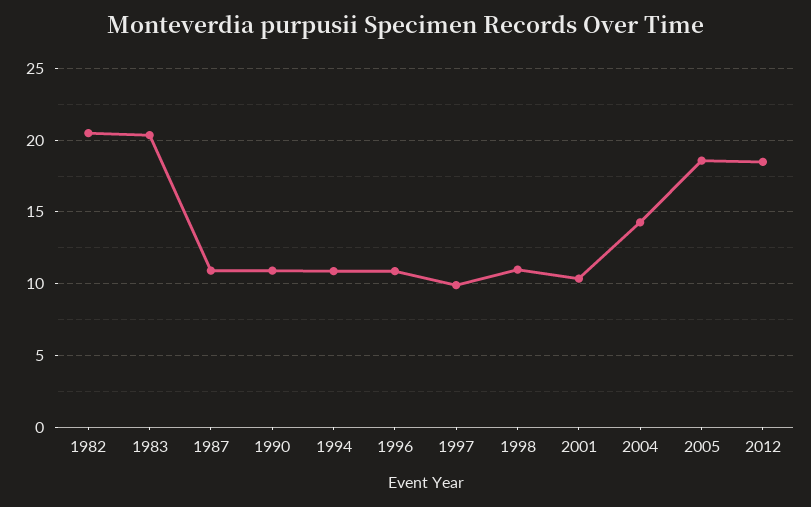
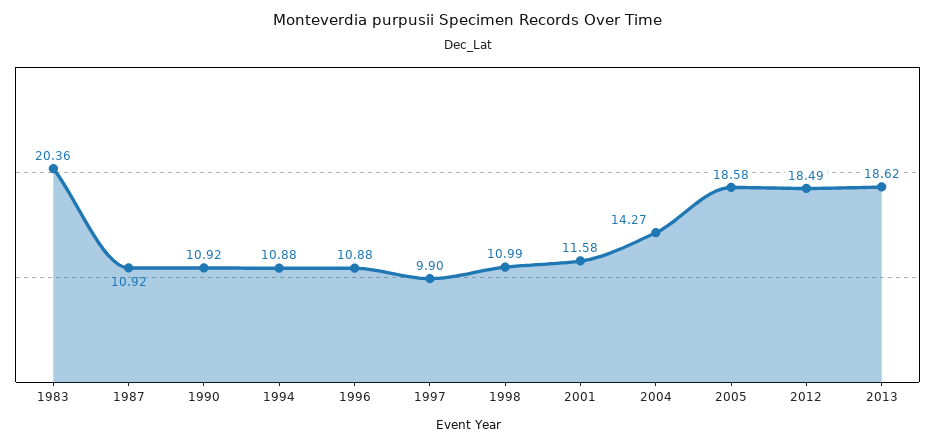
1982: 20.5 -> none
2001: 10.5 -> 11.58
2013: none -> 18.62

